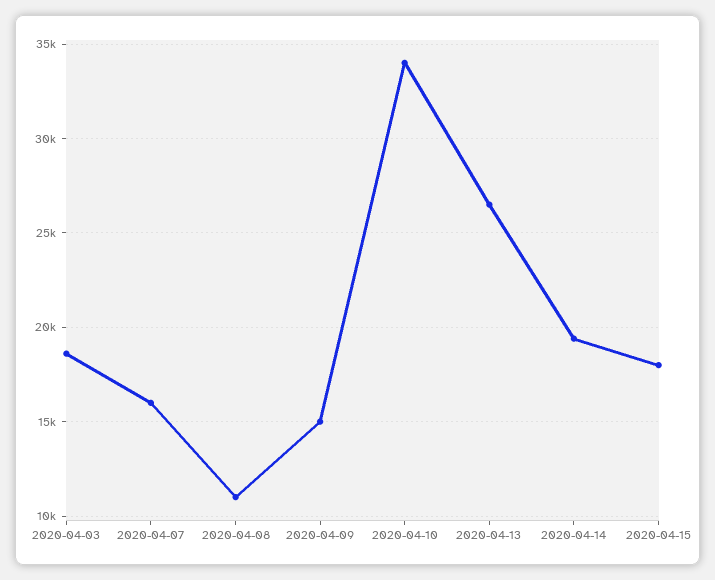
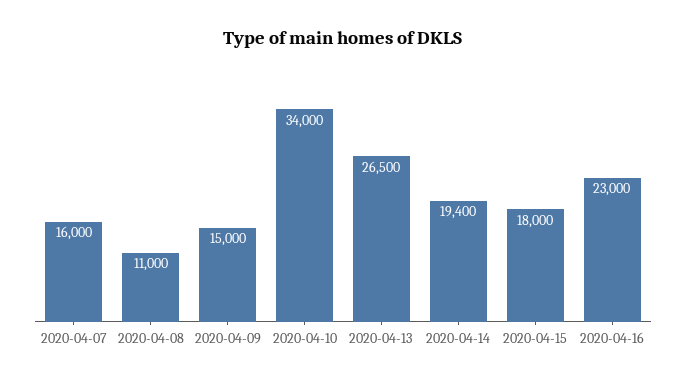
2020-04-03: 18500 -> none
2020-04-16: none -> 23000

